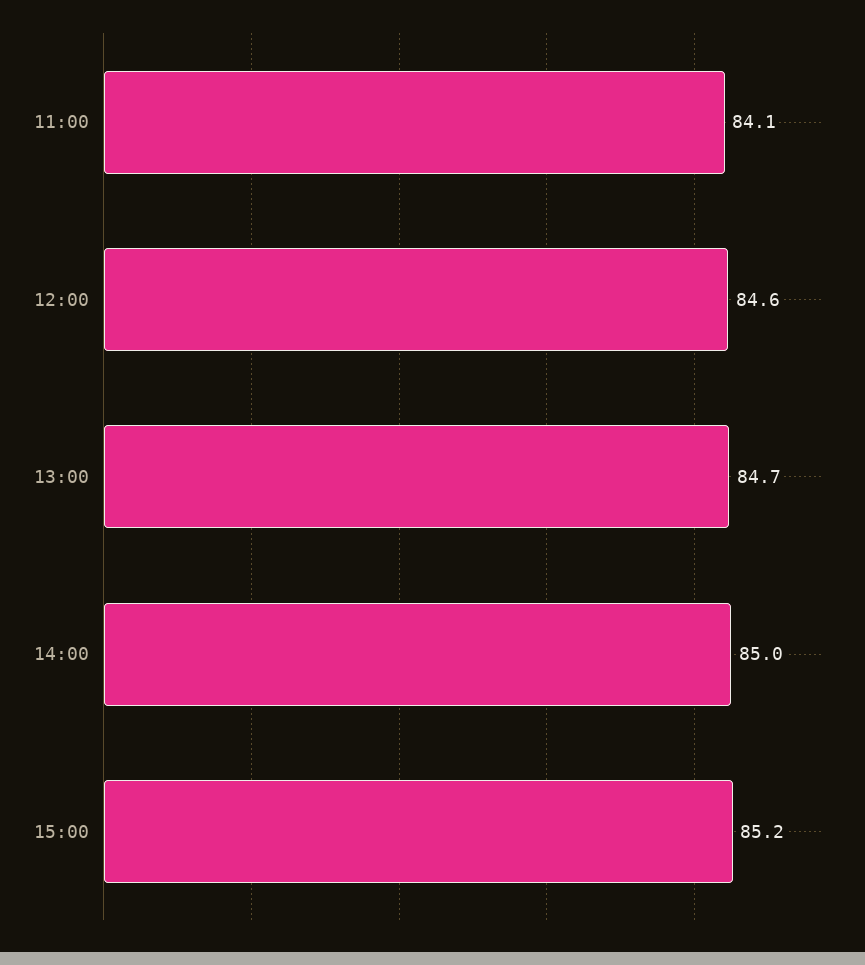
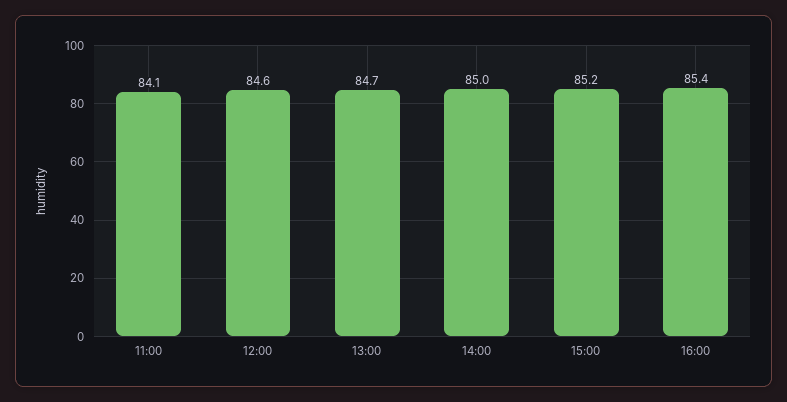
16:00: none -> 85.4

